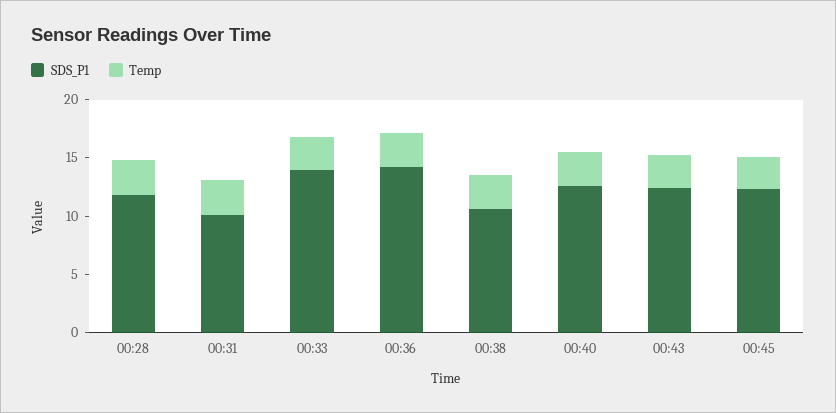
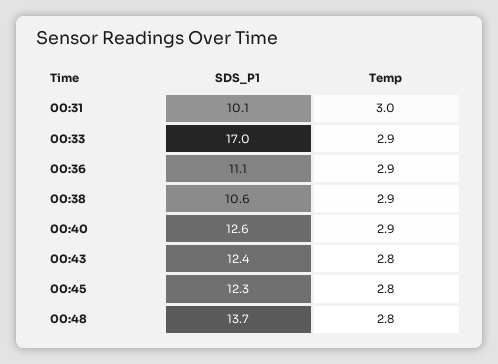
SDS_P1, 00:28: 12 -> none
Temp, 00:28: 3 -> none
SDS_P1, 00:33: 14 -> 17
SDS_P1, 00:36: 14 -> 11.1
SDS_P1, 00:48: none -> 13.7
Temp, 00:48: none -> 2.8

